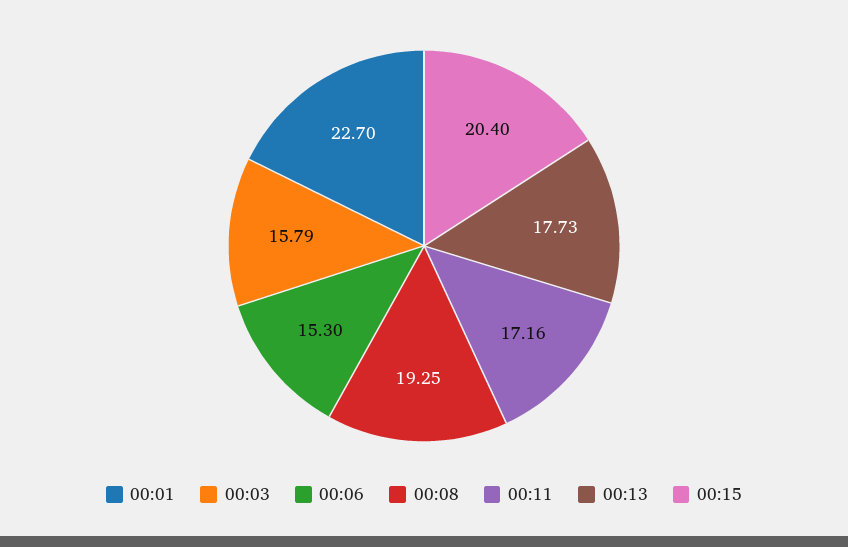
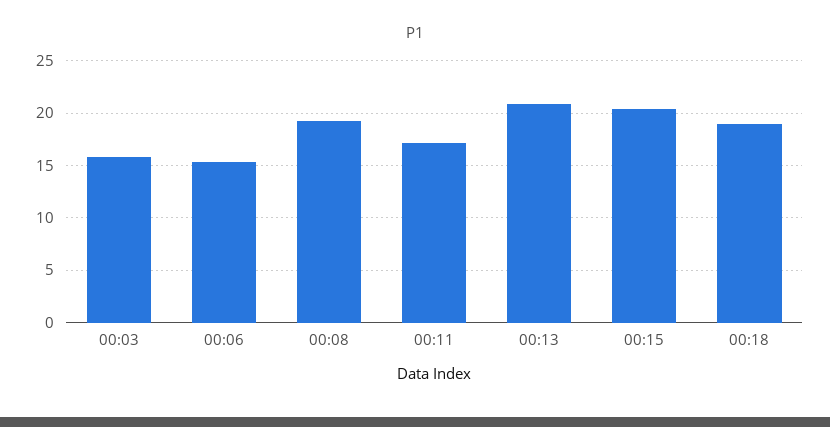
00:01: 22.7 -> none
00:13: 17.73 -> 21
00:18: none -> 19

